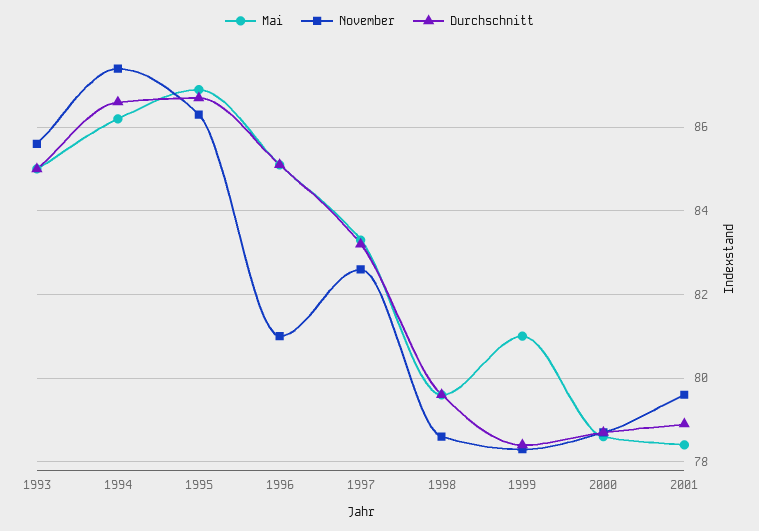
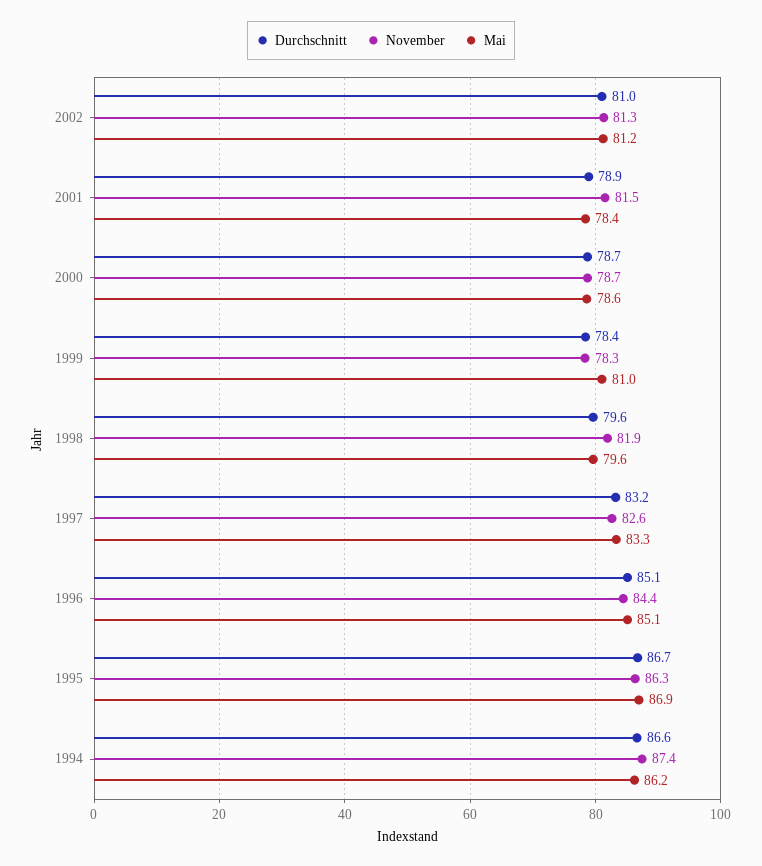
Mai, 1993: 85 -> none
November, 1993: 85.5 -> none
Durchschnitt, 1993: 85 -> none
November, 1996: 81 -> 84.4
November, 1998: 78.5 -> 81.9
November, 2001: 79.5 -> 81.5
Durchschnitt, 2002: none -> 81
November, 2002: none -> 81.3
Mai, 2002: none -> 81.2

